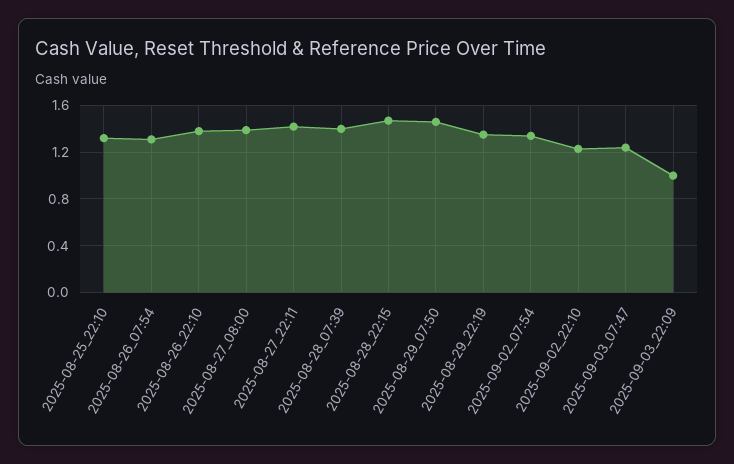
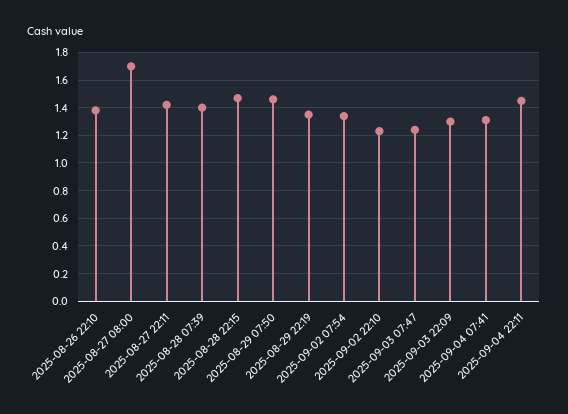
2025-08-25_22:10: 1.3 -> none
2025-08-26_07:54: 1.3 -> none
2025-08-27_08:00: 1.4 -> 1.7
2025-09-03_22:09: 1 -> 1.3
2025-09-04 07:41: none -> 1.3
2025-09-04 22:11: none -> 1.45

